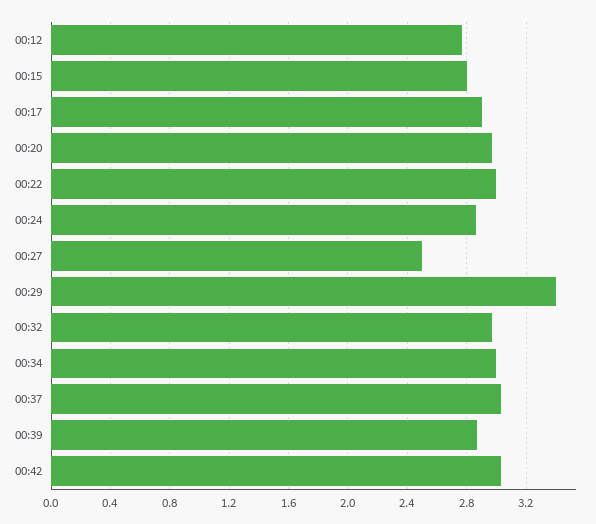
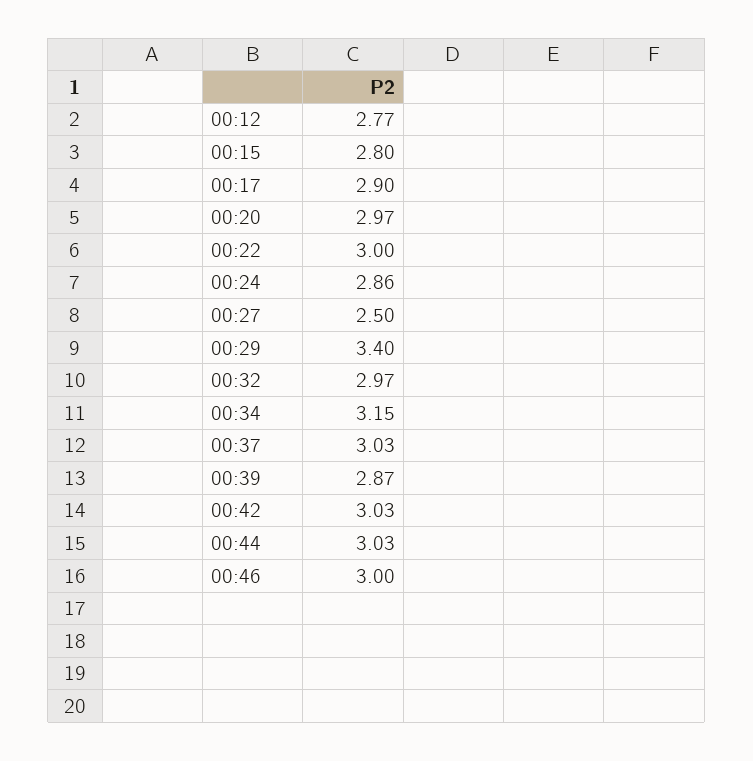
00:34: 3 -> 3.15
00:44: none -> 3.03
00:46: none -> 3

